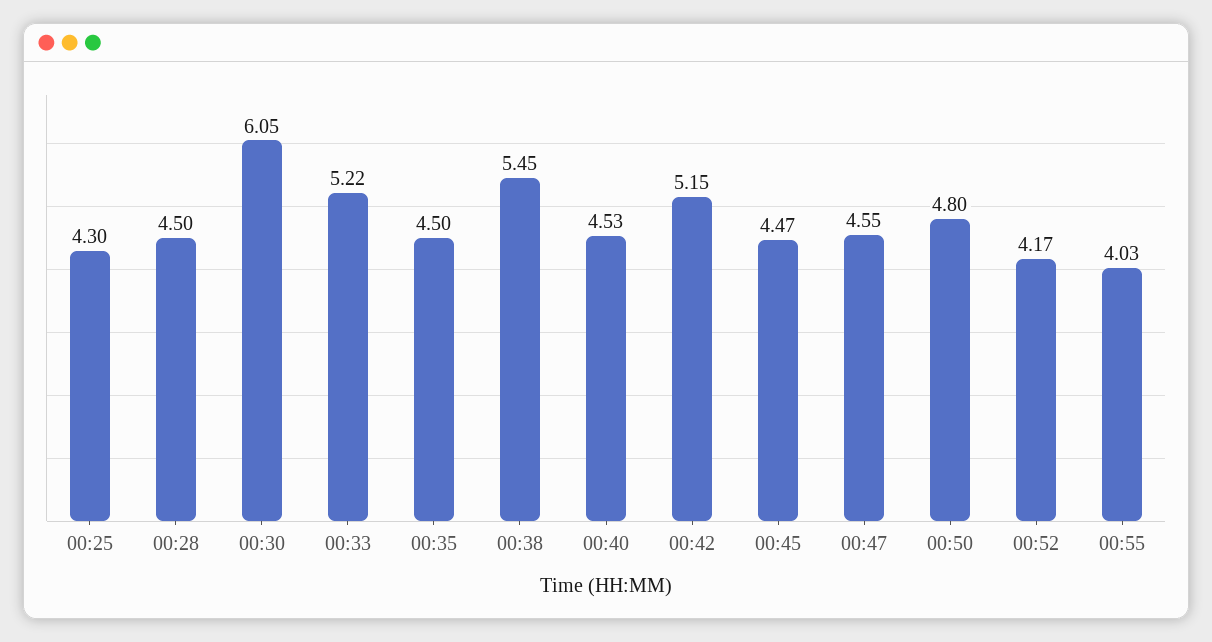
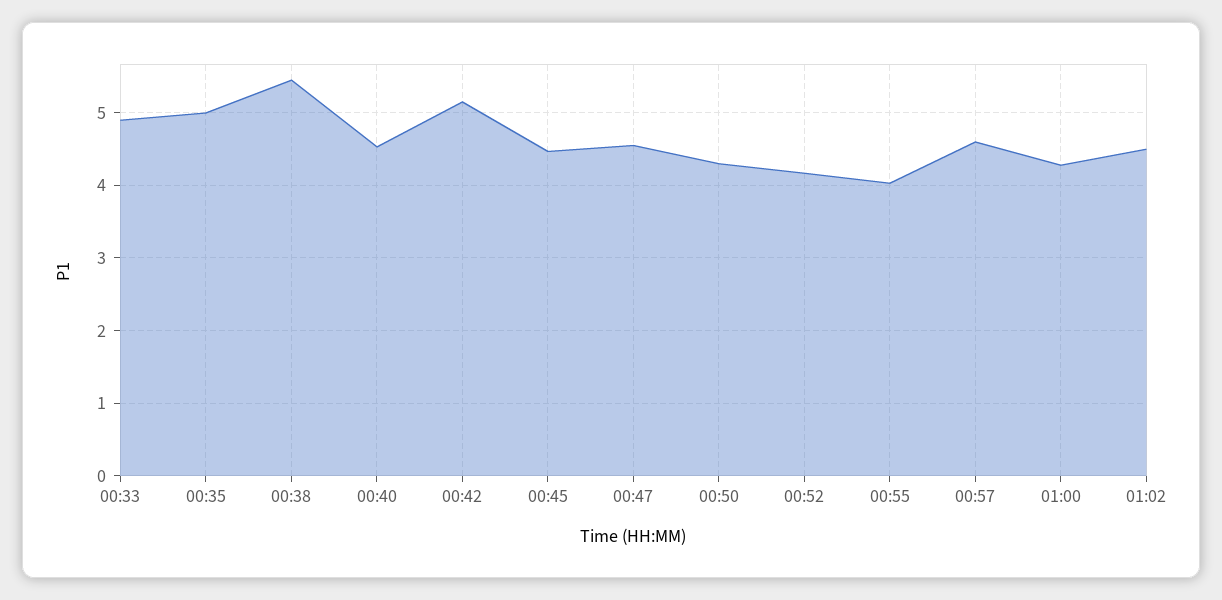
00:25: 4.3 -> none
00:28: 4.5 -> none
00:30: 6.05 -> none
00:33: 5.22 -> 4.9
00:35: 4.5 -> 5
00:50: 4.8 -> 4.3
00:57: none -> 4.6
01:00: none -> 4.3
01:02: none -> 4.5

